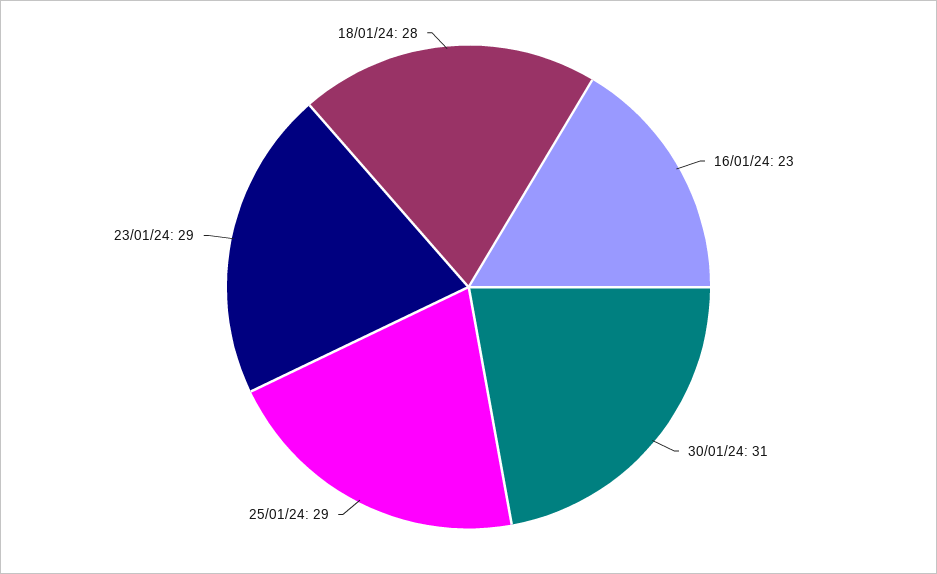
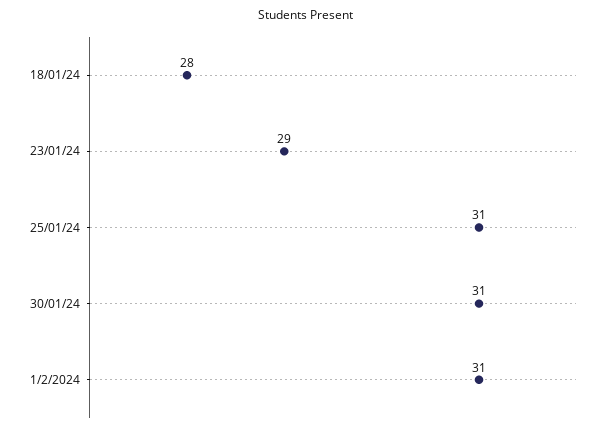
16/01/24: 23 -> none
25/01/24: 29 -> 31
1/2/2024: none -> 31

